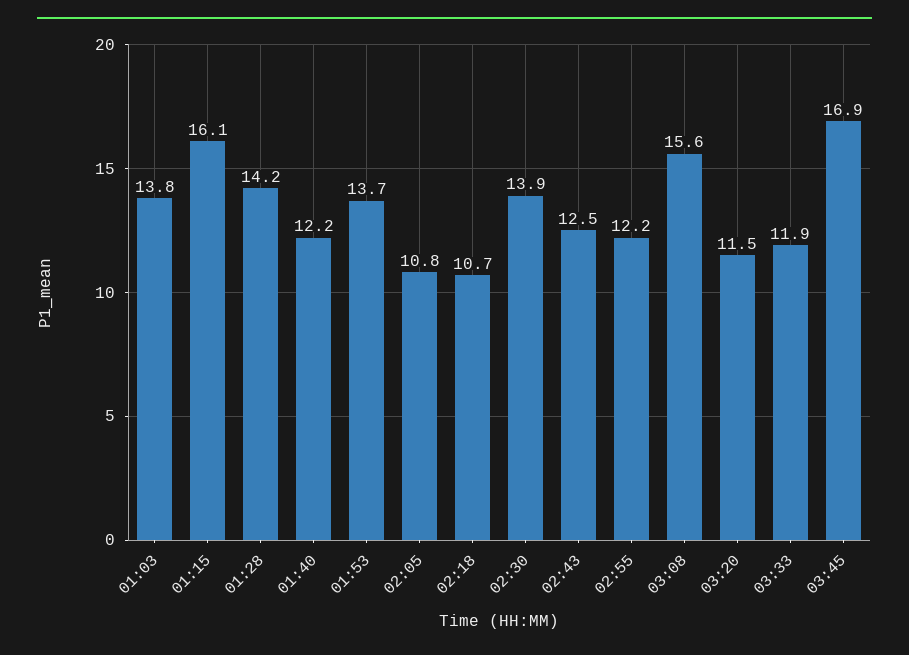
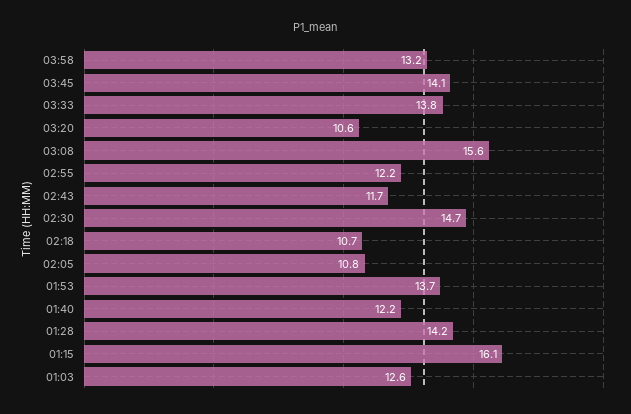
01:03: 13.8 -> 12.6
02:30: 13.9 -> 14.7
02:43: 12.5 -> 11.7
03:20: 11.5 -> 10.6
03:33: 11.9 -> 13.8
03:45: 16.9 -> 14.1
03:58: none -> 13.2

